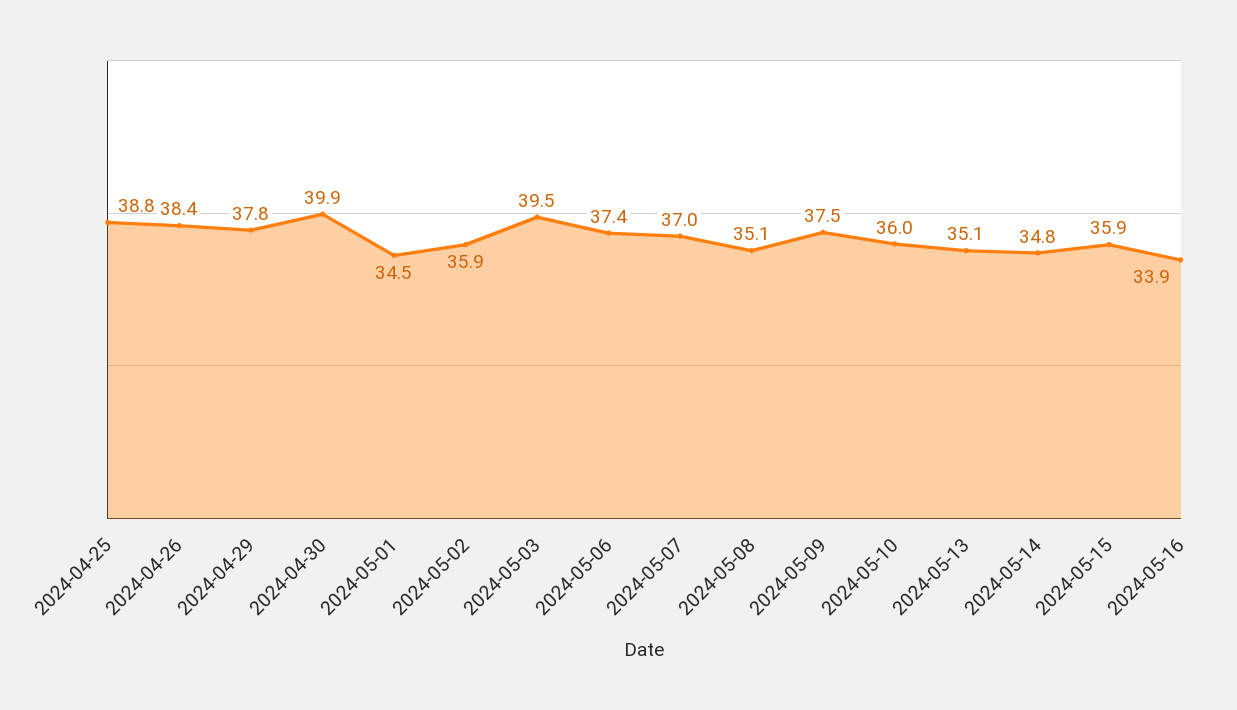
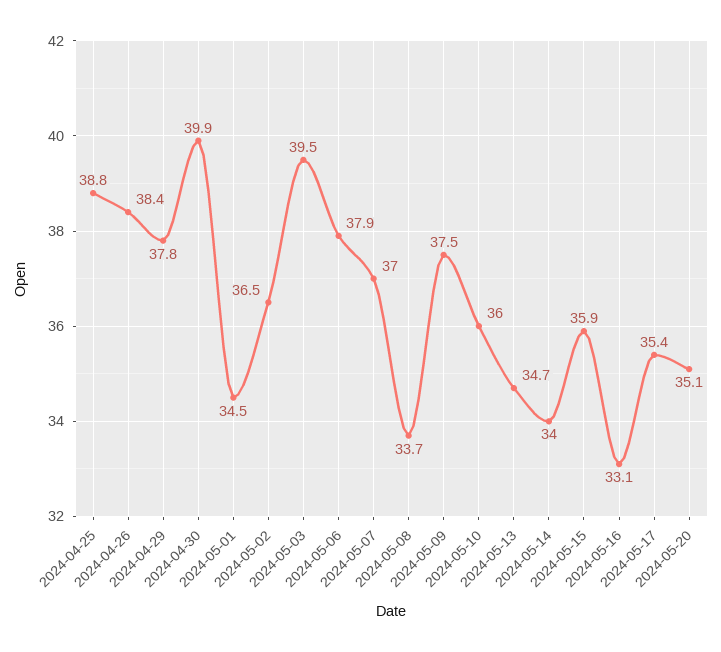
2024-05-02: 35.9 -> 36.5
2024-05-06: 37.4 -> 37.9
2024-05-08: 35.1 -> 33.7
2024-05-13: 35.1 -> 34.7
2024-05-14: 34.8 -> 34
2024-05-16: 33.9 -> 33.1
2024-05-17: none -> 35.4
2024-05-20: none -> 35.1

